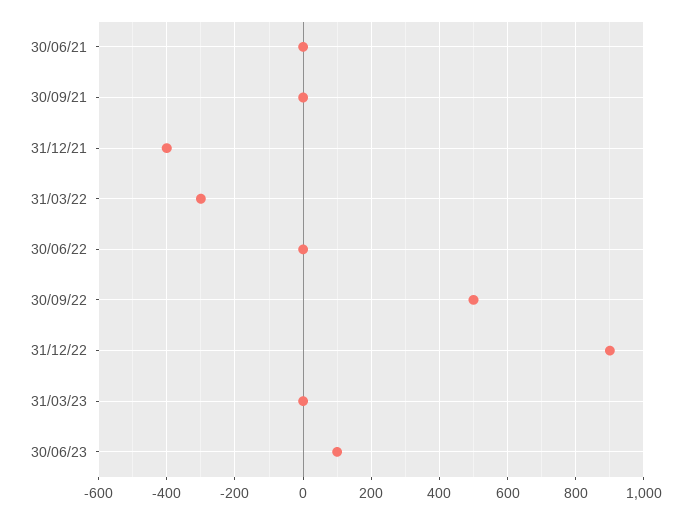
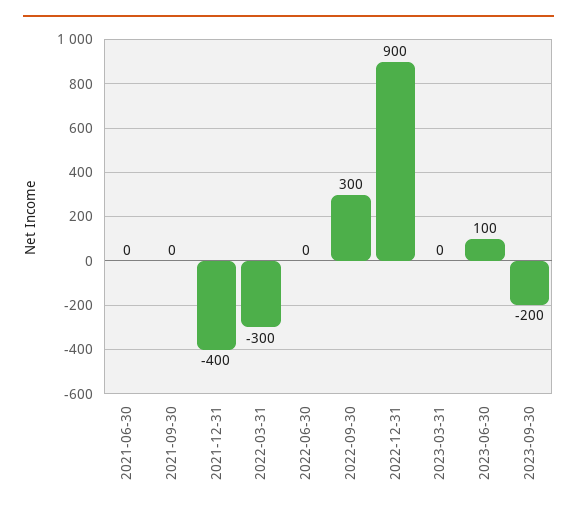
30/09/22: 500 -> 300
2023-09-30: none -> -200

